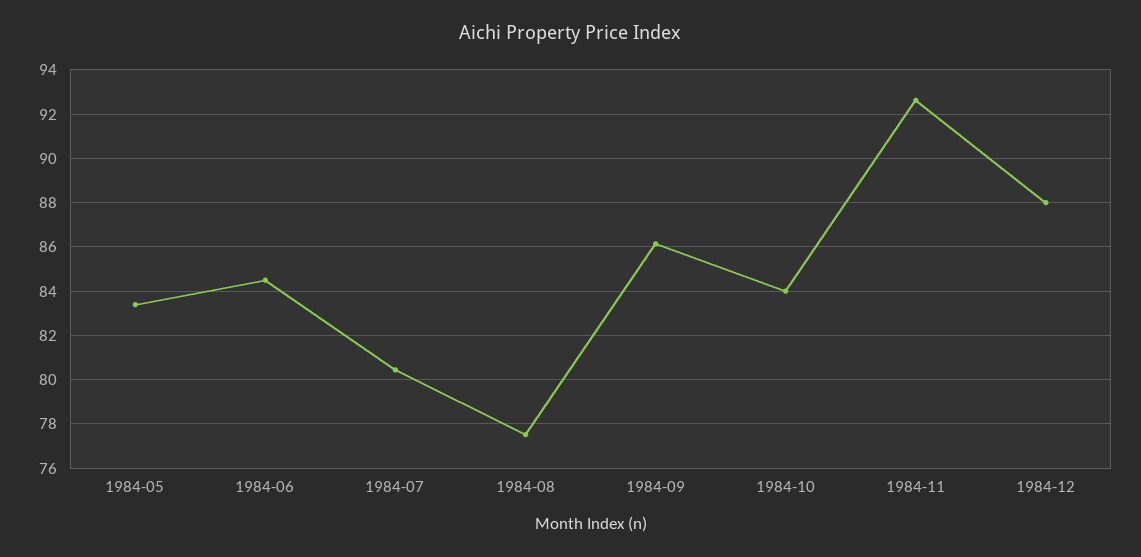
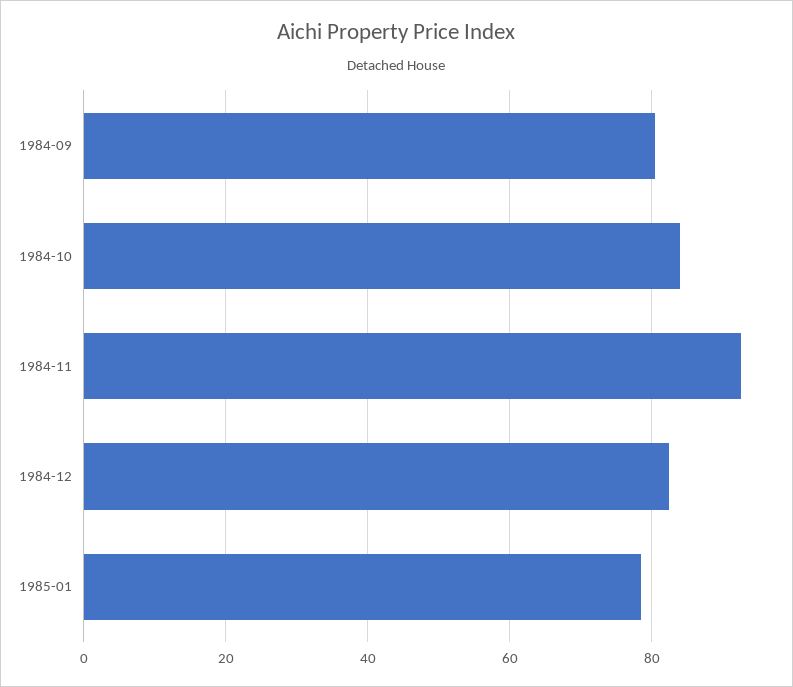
1984-05: 83.5 -> none
1984-06: 84.5 -> none
1984-07: 80.5 -> none
1984-08: 77.5 -> none
1984-09: 86 -> 80
1984-12: 88 -> 82
1985-01: none -> 78

